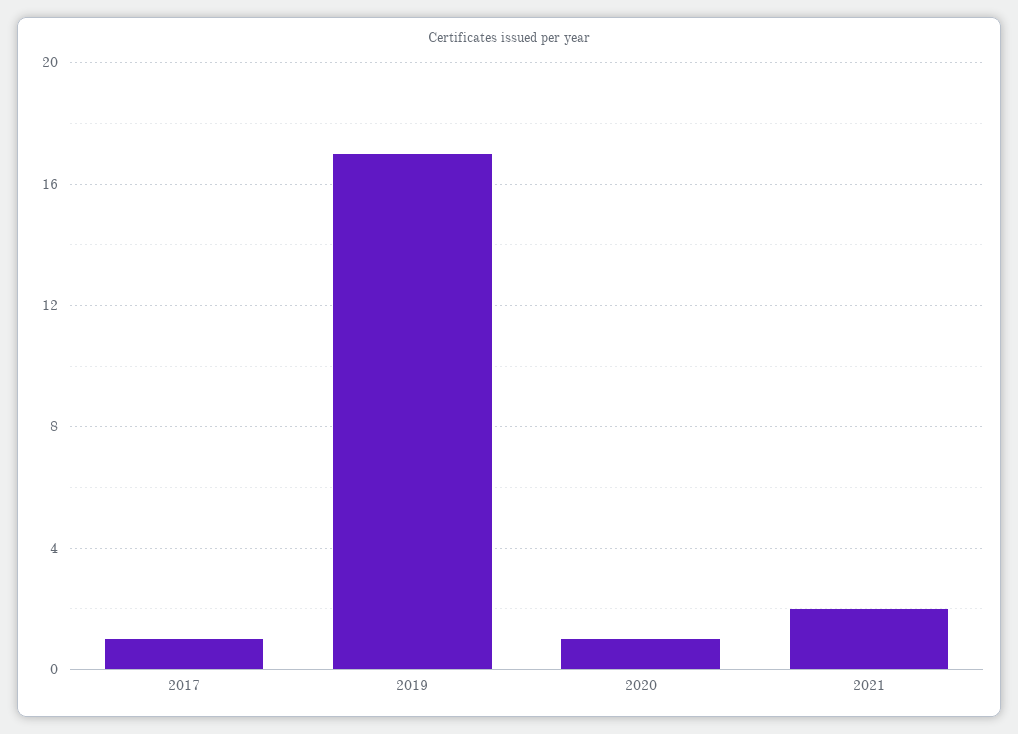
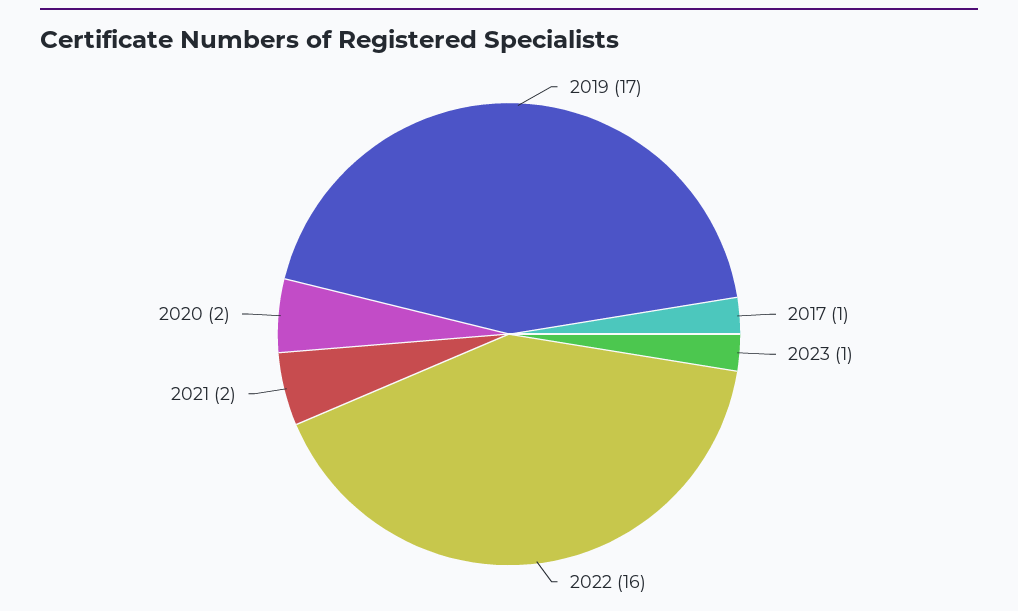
2020: 1 -> 2
2023: none -> 1
2022: none -> 16

